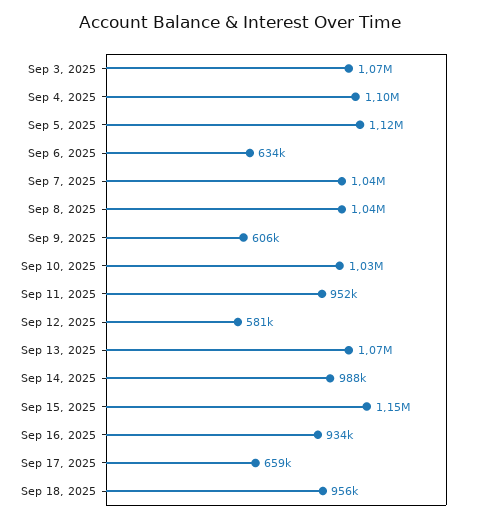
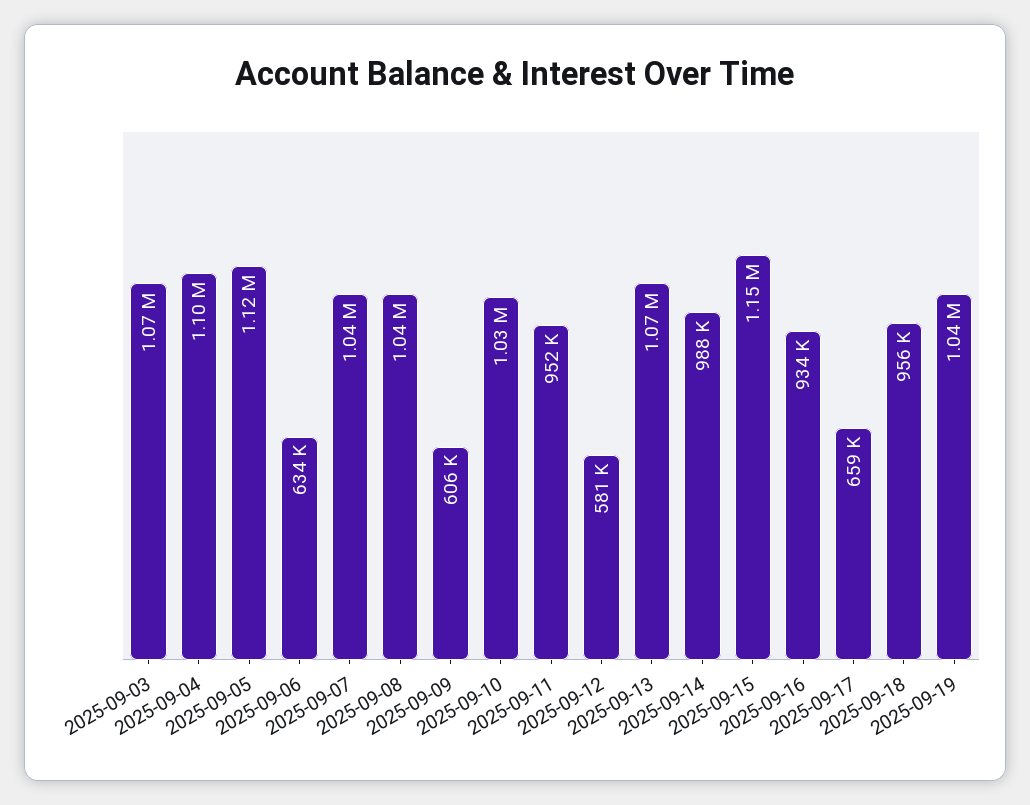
2025-09-19: none -> 1040000

